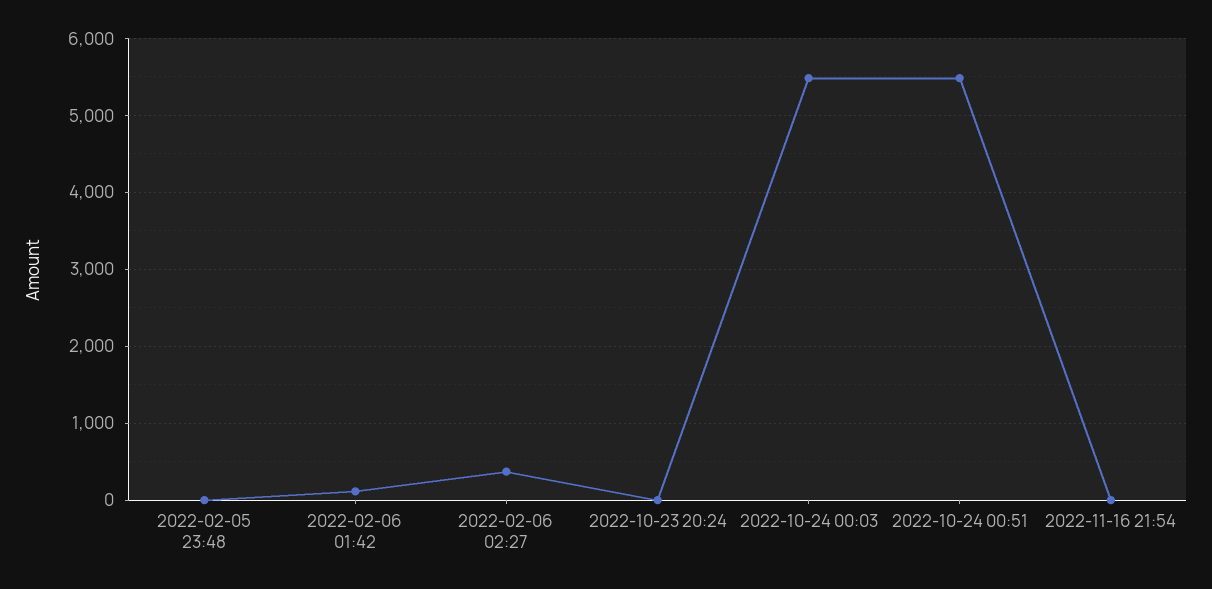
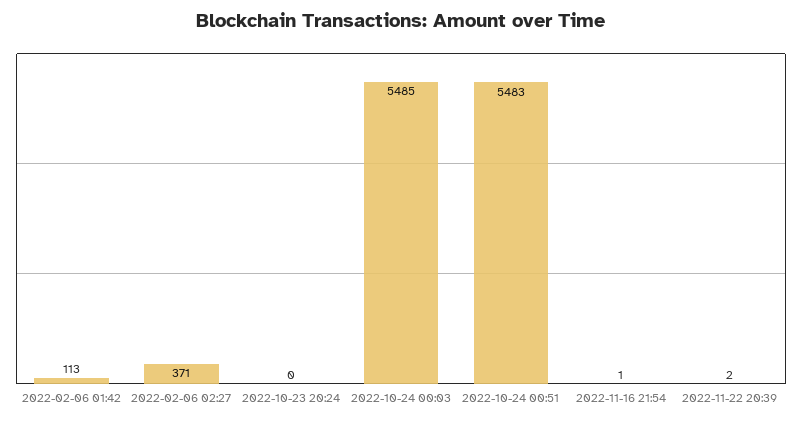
2022-02-05 23:48: 0 -> none
2022-11-22 20:39: none -> 2

